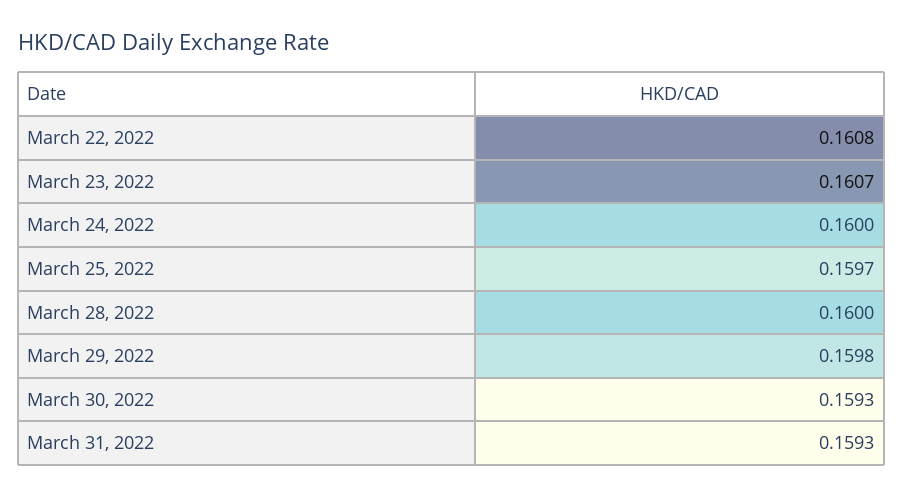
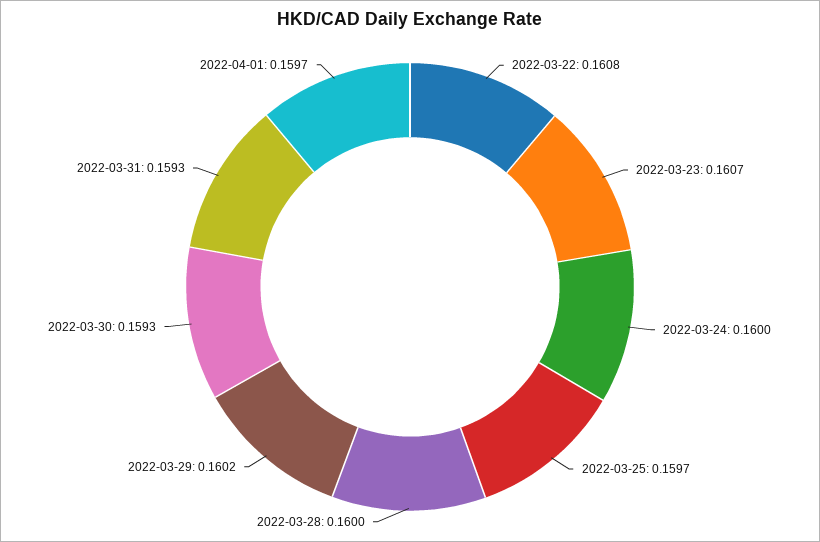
March 29, 2022: 0.1598 -> 0.1602
2022-04-01: none -> 0.1597

